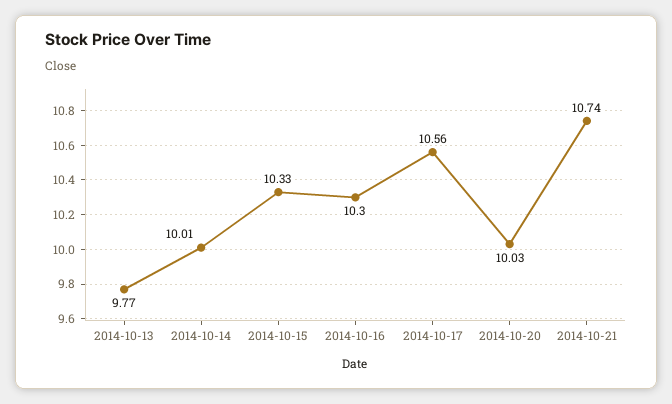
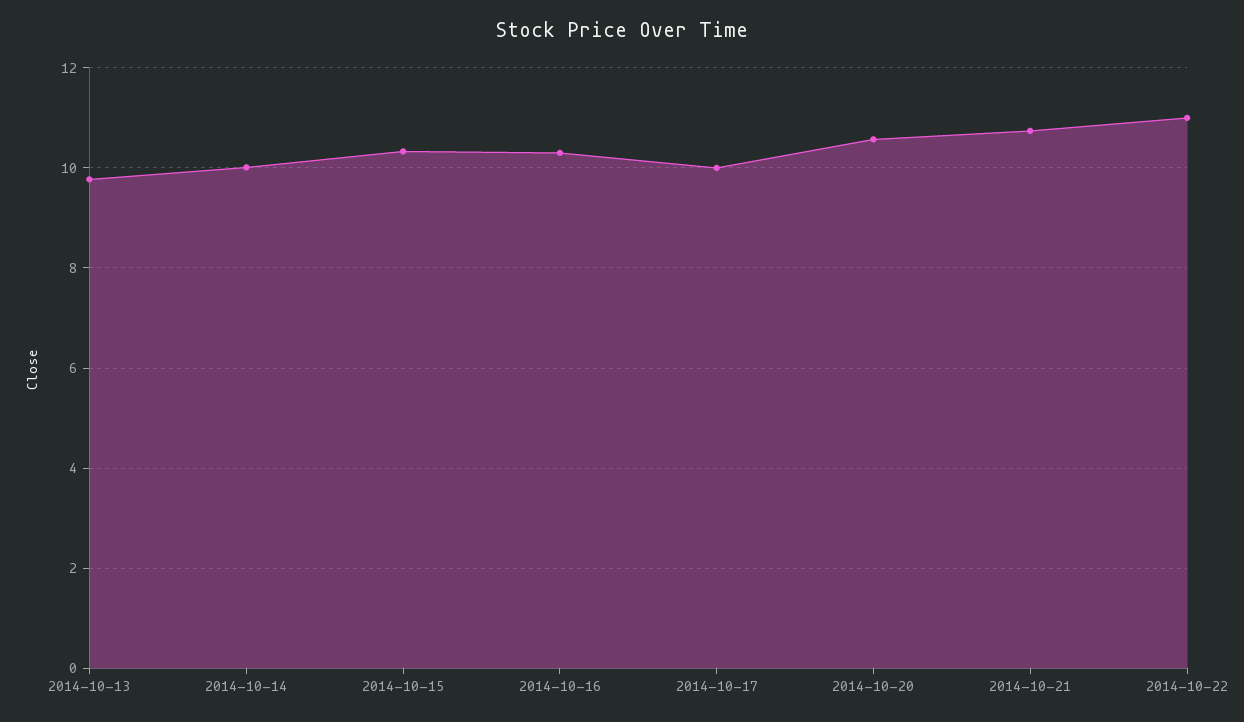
2014-10-17: 10.56 -> 10
2014-10-20: 10.03 -> 10.6
2014-10-22: none -> 11

